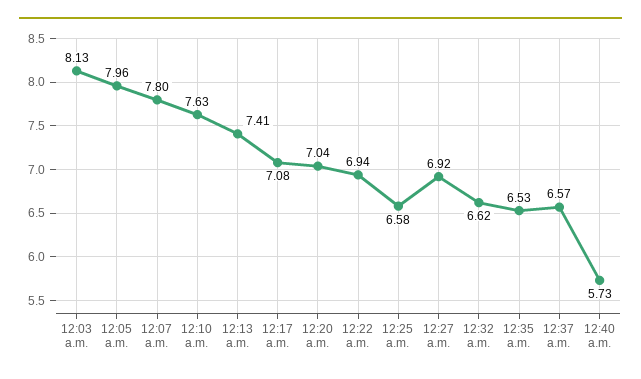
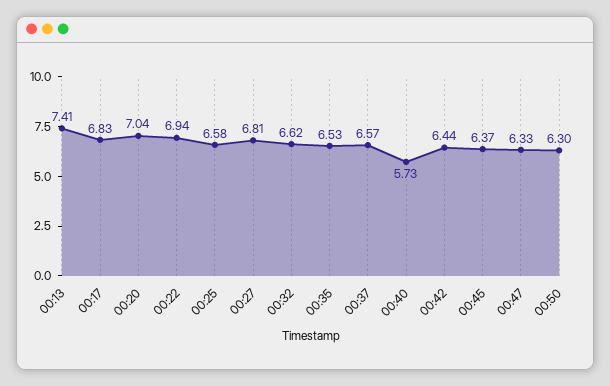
12:03 a.m.: 8.13 -> none
12:05 a.m.: 7.96 -> none
12:07 a.m.: 7.8 -> none
12:10 a.m.: 7.63 -> none
12:17 a.m.: 7.08 -> 6.83
12:27 a.m.: 6.92 -> 6.81
00:42: none -> 6.44
00:45: none -> 6.37
00:47: none -> 6.33
00:50: none -> 6.3

